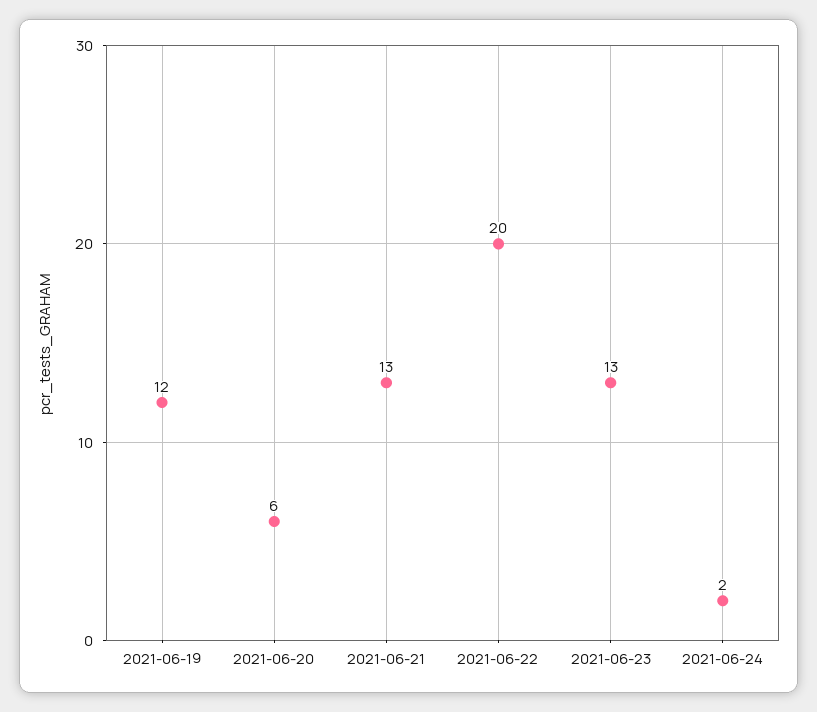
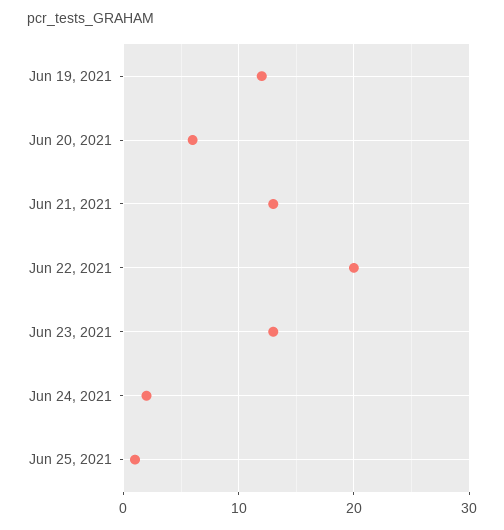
Jun 25, 2021: none -> 1

